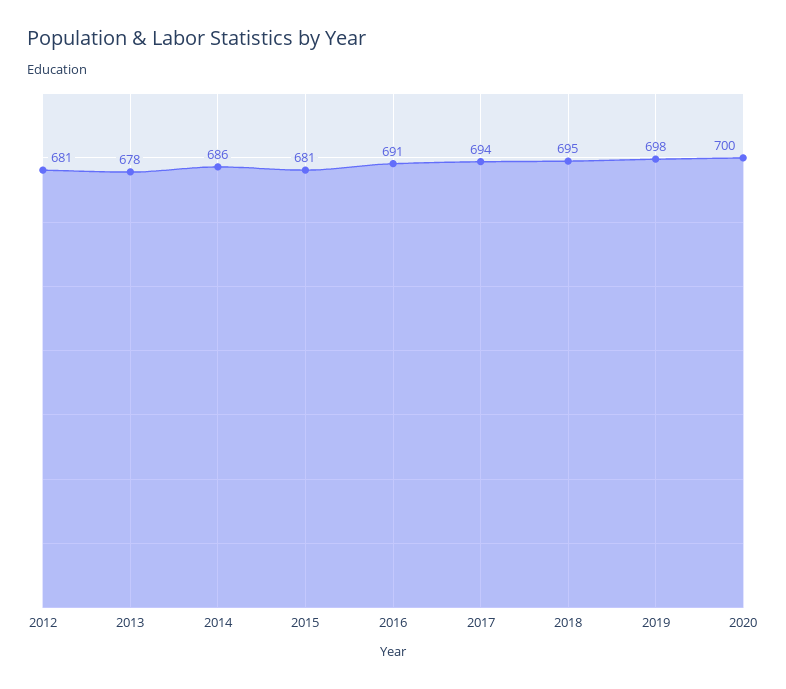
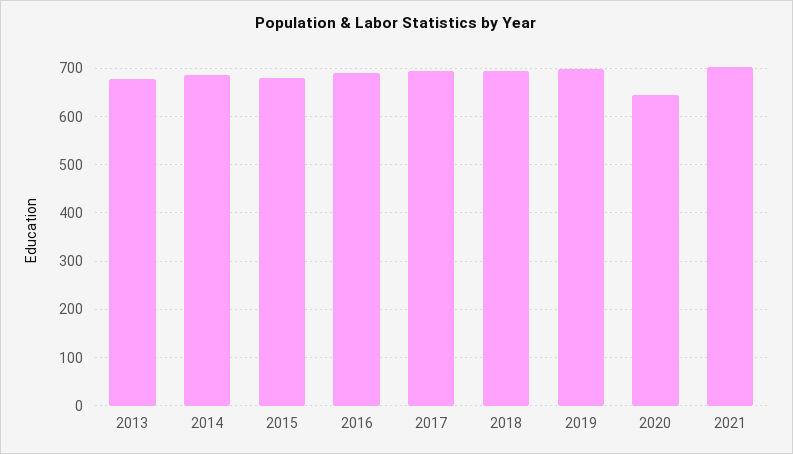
2012: 681 -> none
2020: 700 -> 640
2021: none -> 700

